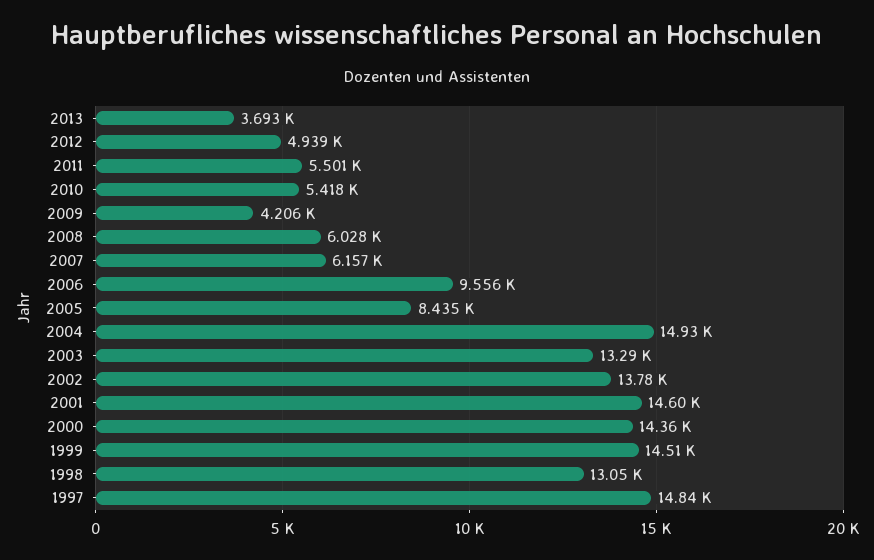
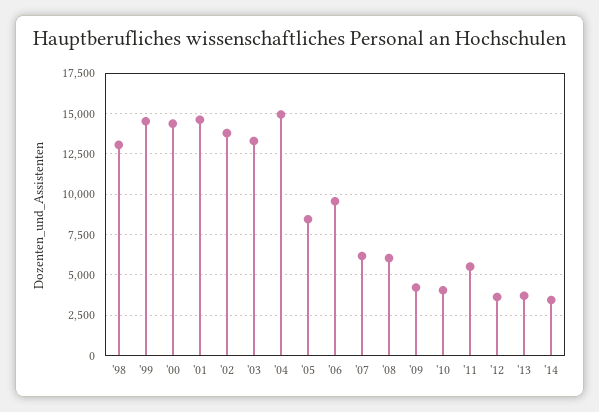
2012: 4939 -> 3500
2010: 5418 -> 4000
1997: 14840 -> none
'14: none -> 3500

